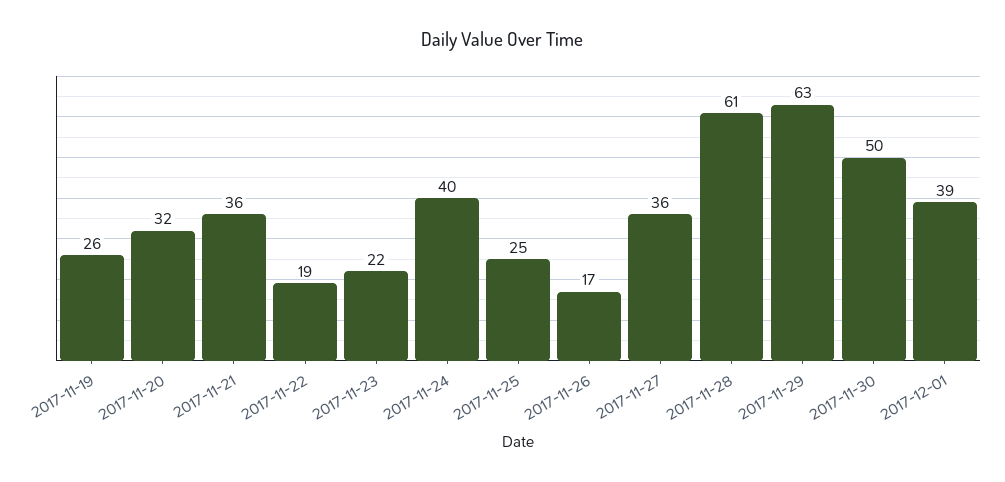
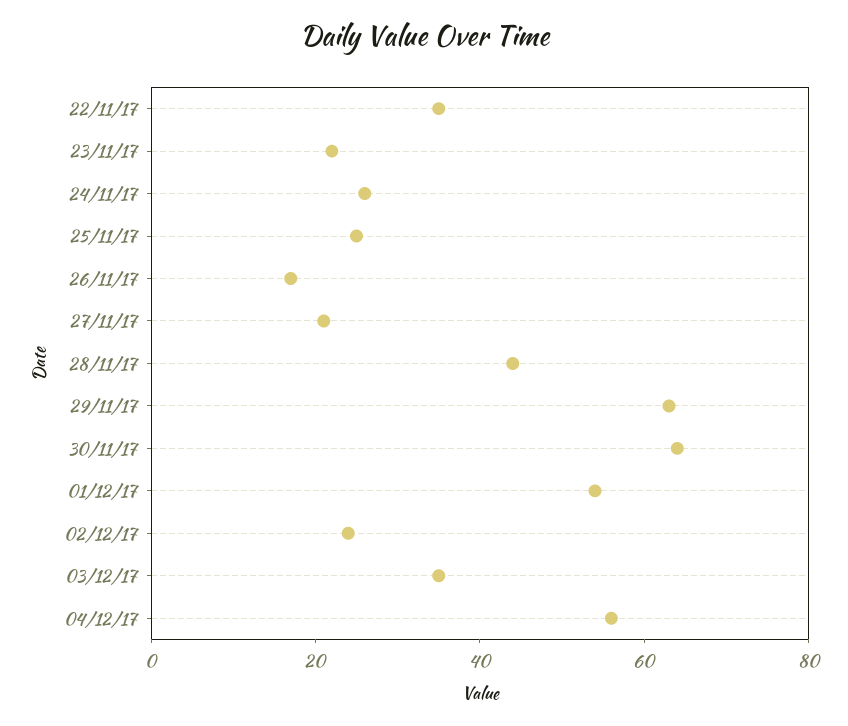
2017-11-19: 26 -> none
2017-11-20: 32 -> none
2017-11-21: 36 -> none
2017-11-22: 19 -> 35
2017-11-24: 40 -> 25
2017-11-27: 36 -> 20
2017-11-28: 61 -> 45
2017-11-30: 50 -> 65
2017-12-01: 39 -> 55
02/12/17: none -> 25
03/12/17: none -> 35
04/12/17: none -> 55

